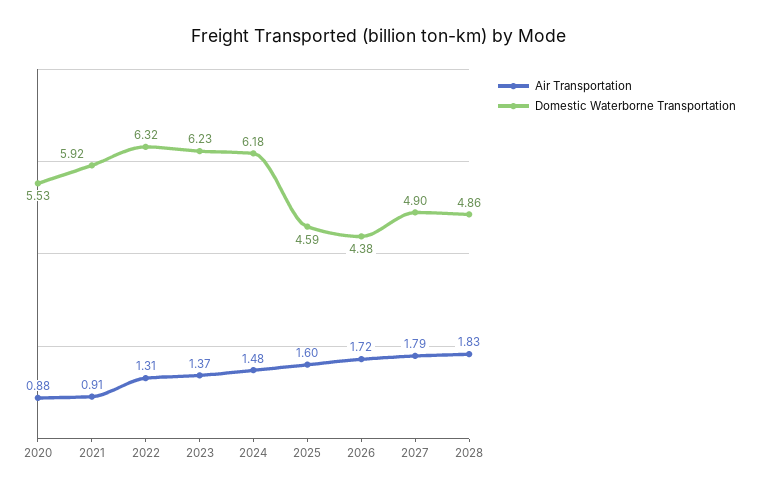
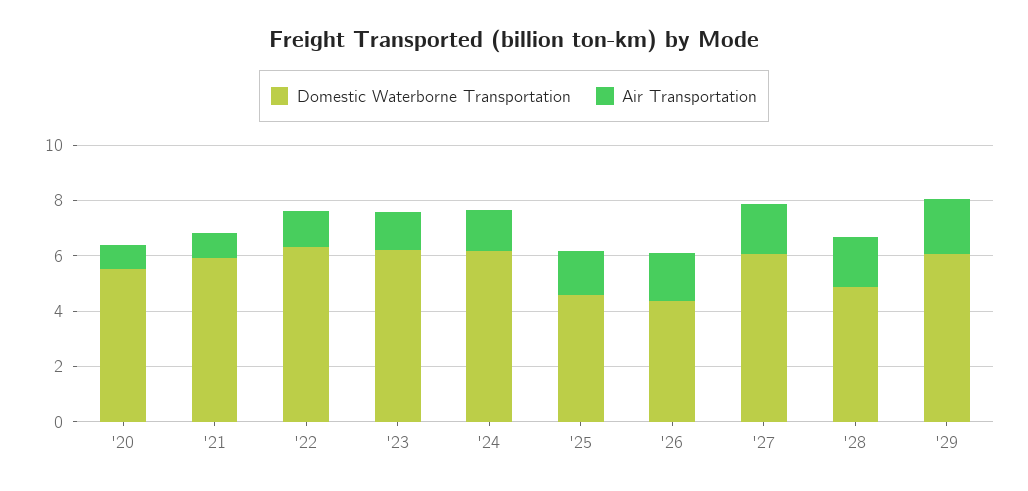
Domestic Waterborne Transportation, 2027: 4.9 -> 6
Domestic Waterborne Transportation, '29: none -> 6
Air Transportation, '29: none -> 2

